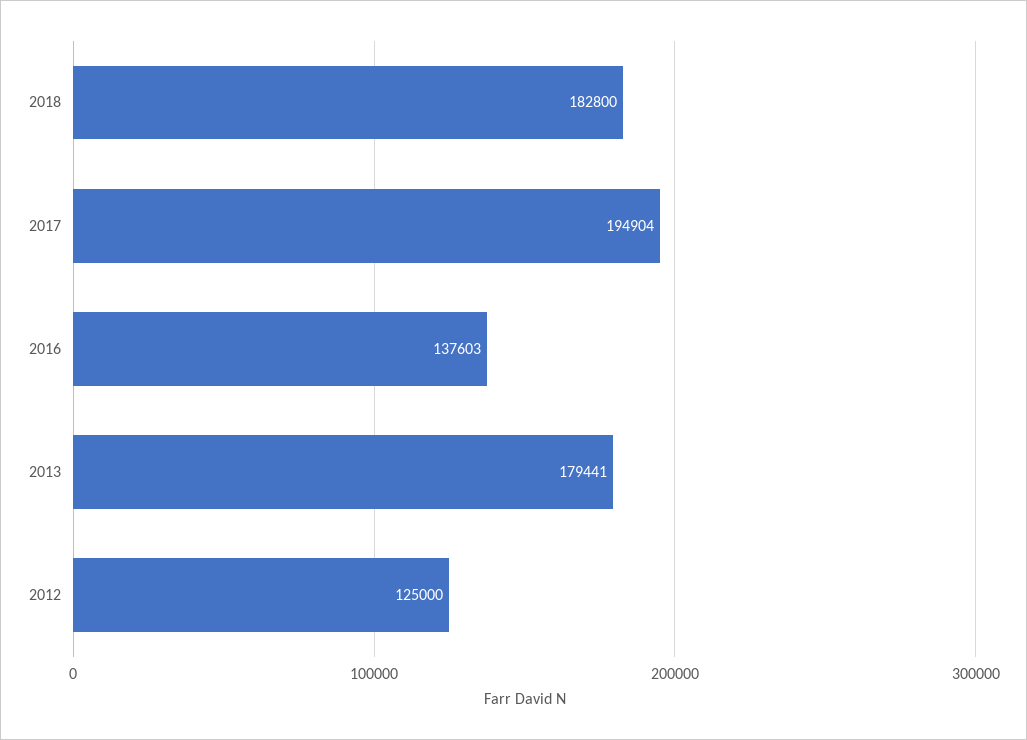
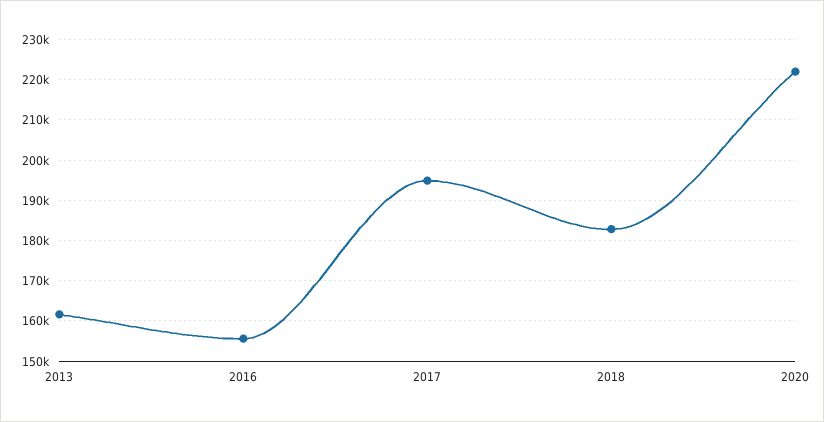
2016: 137603 -> 156000
2013: 179441 -> 162000
2012: 125000 -> none
2020: none -> 222000

